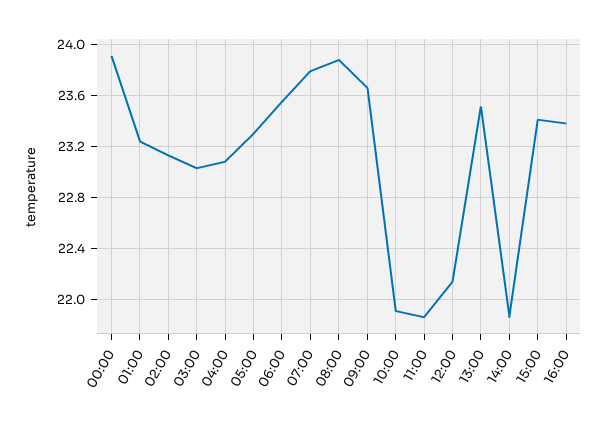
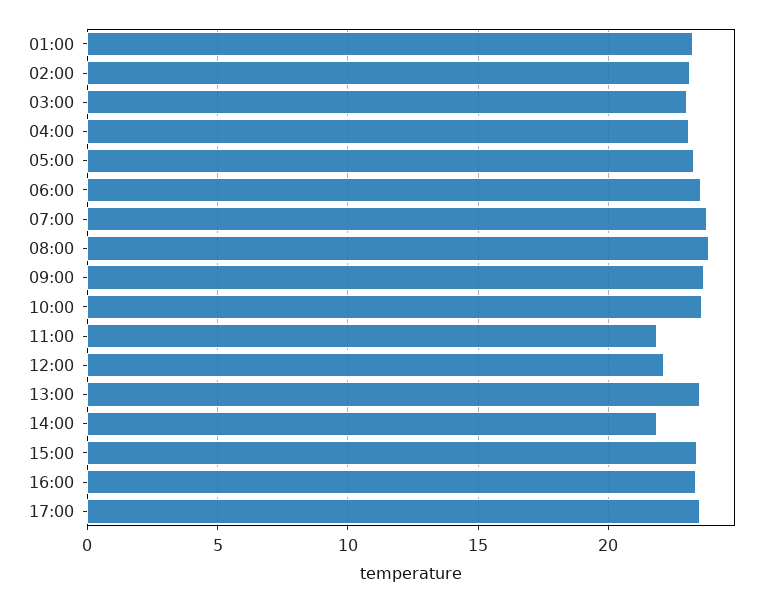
00:00: 23.9 -> none
10:00: 21.9 -> 23.5
17:00: none -> 23.5

